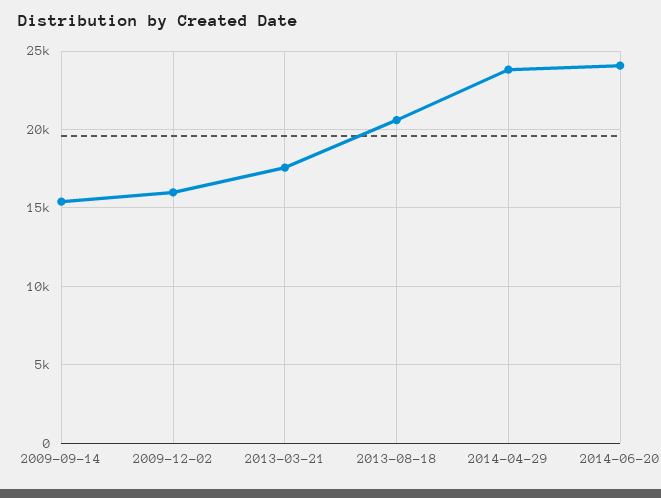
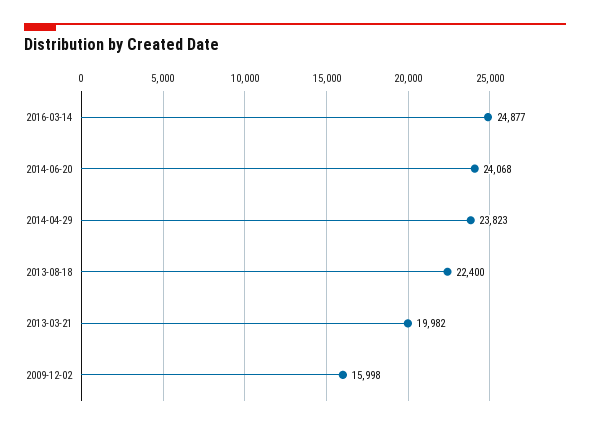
2009-09-14: 15500 -> none
2013-03-21: 17500 -> 19982
2013-08-18: 20500 -> 22400
2016-03-14: none -> 24877

